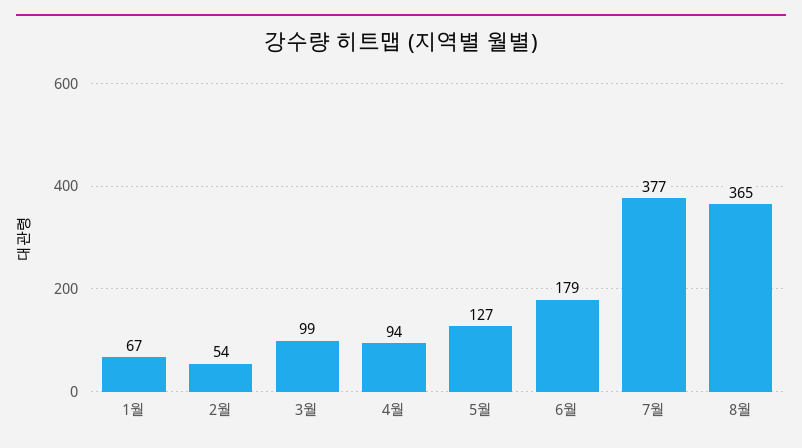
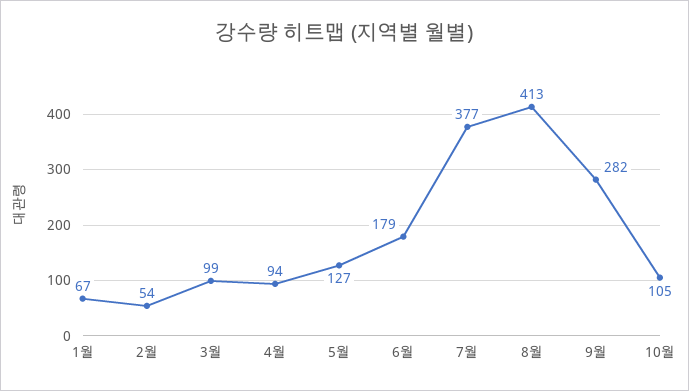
8월: 365 -> 413
9월: none -> 282
10월: none -> 105

